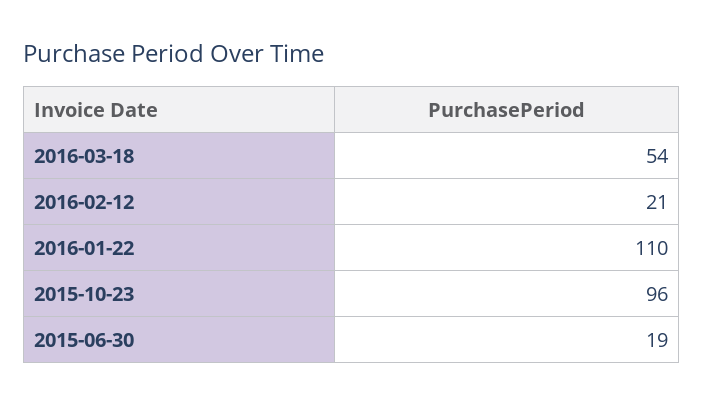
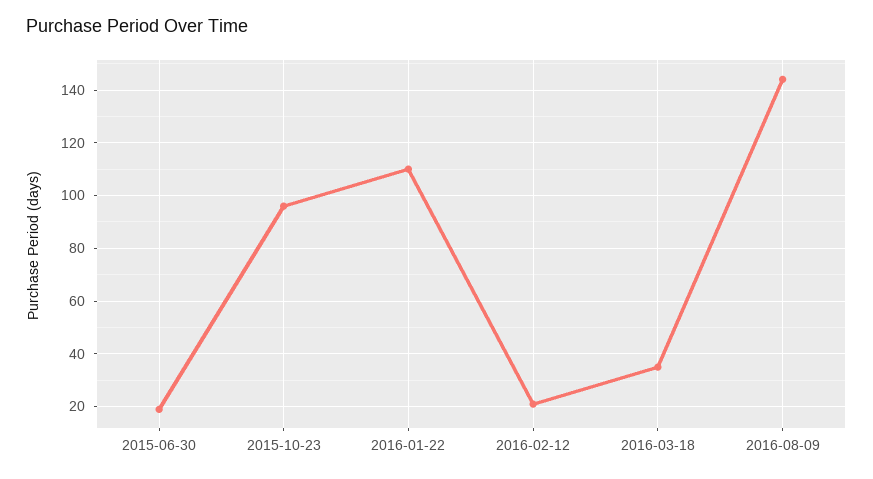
2016-03-18: 54 -> 35
2016-08-09: none -> 145

